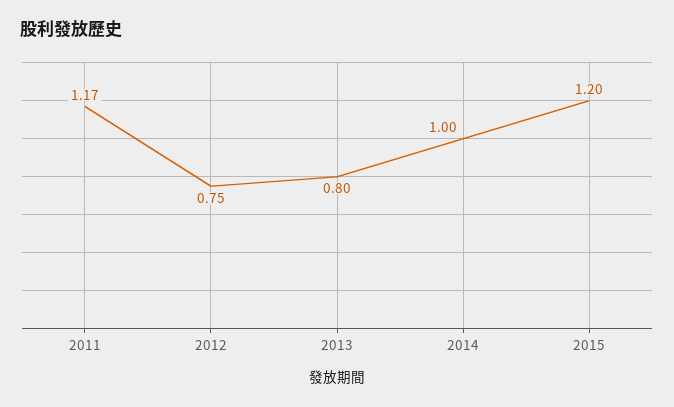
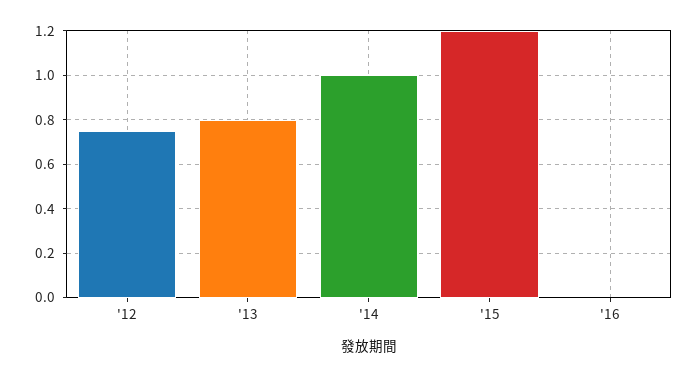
2011: 1.17 -> none
'16: none -> 0

